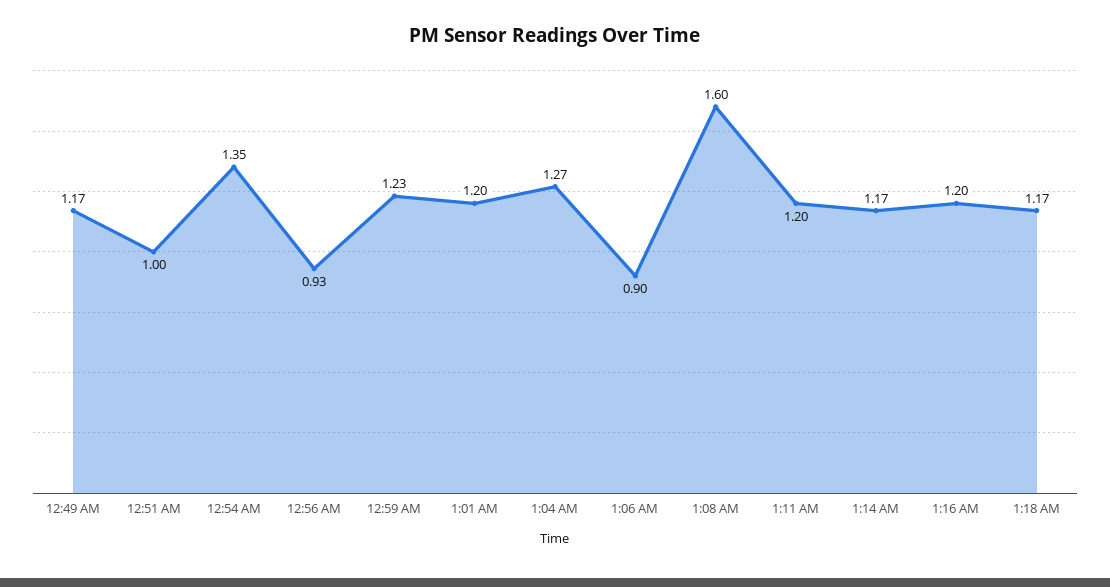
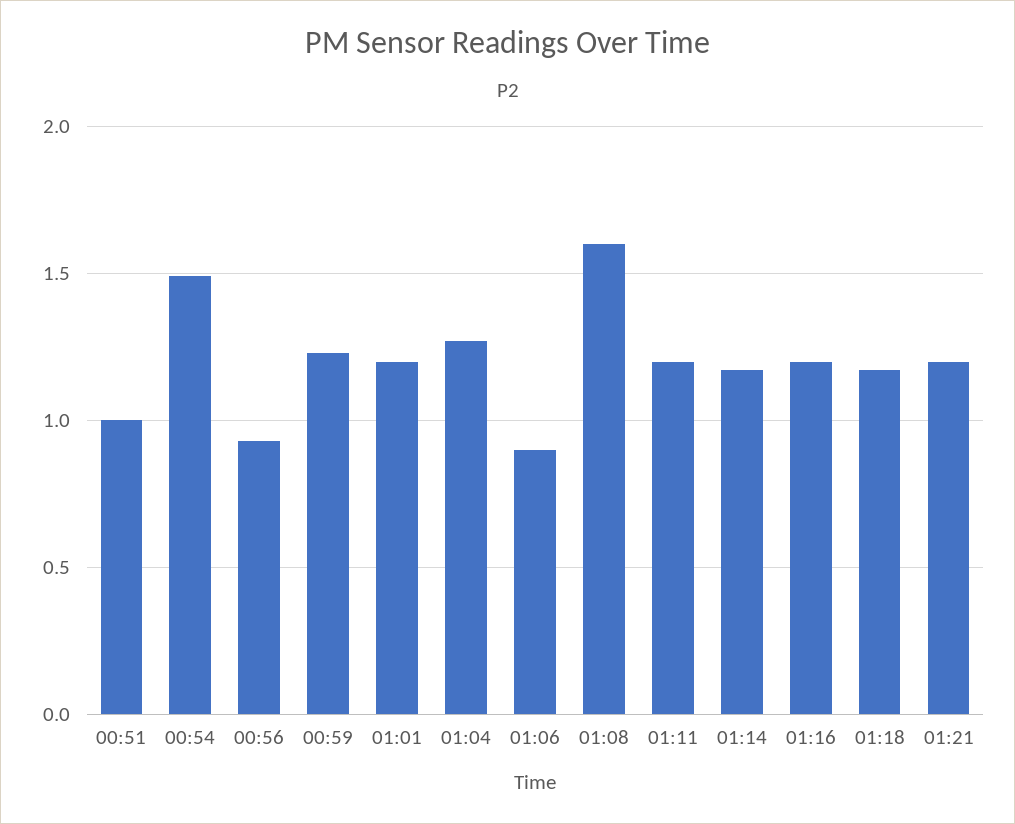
12:49 AM: 1.17 -> none
12:54 AM: 1.35 -> 1.5
01:21: none -> 1.2

